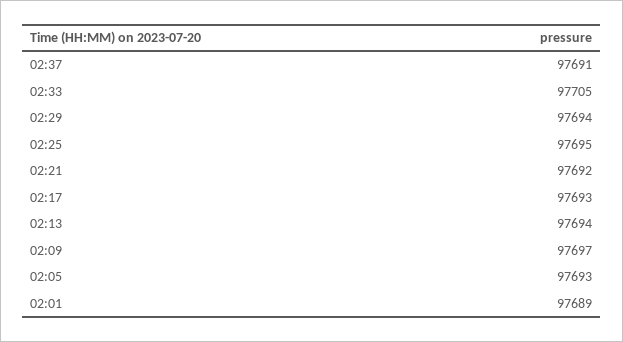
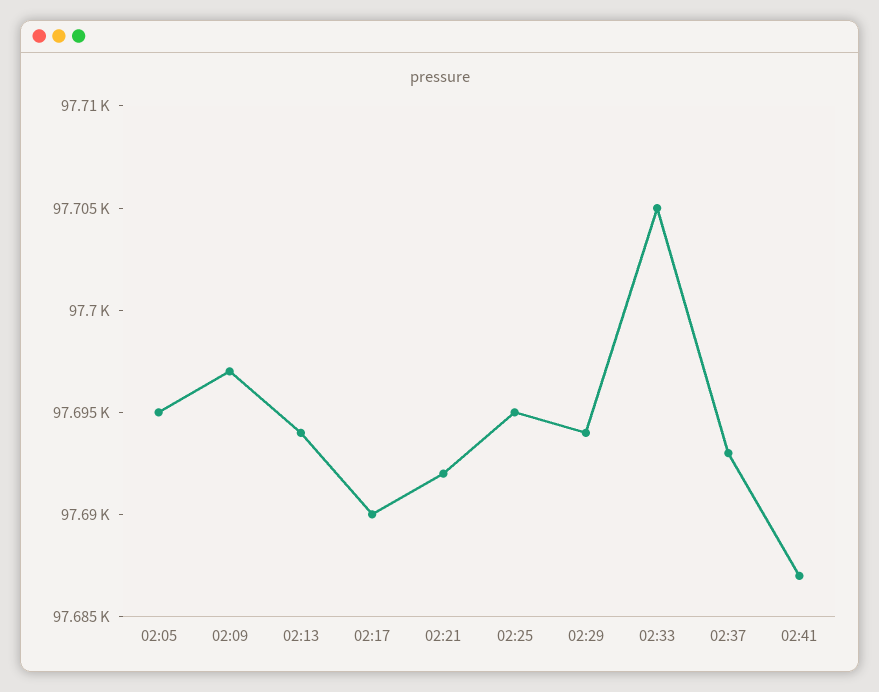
02:37: 97691 -> 97693
02:17: 97693 -> 97690
02:05: 97693 -> 97695
02:01: 97689 -> none
02:41: none -> 97687

